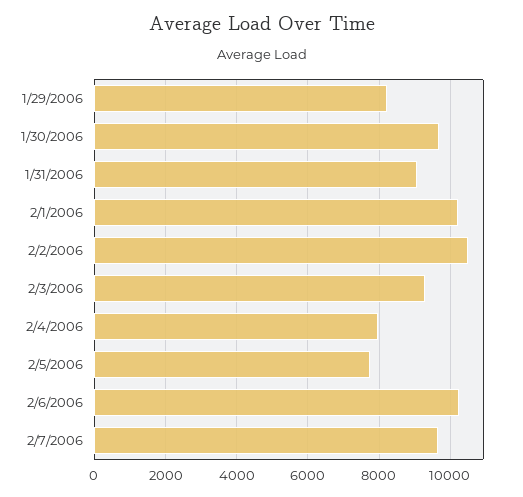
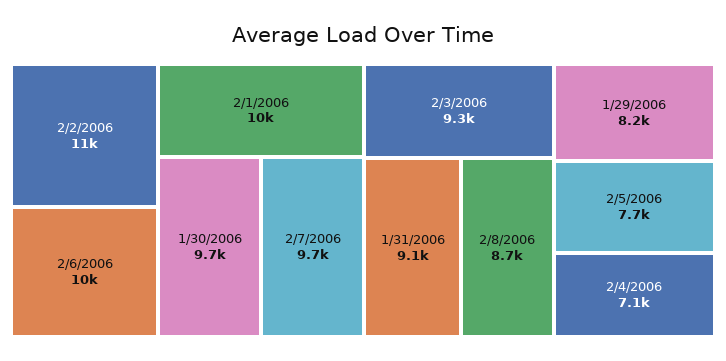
2/4/2006: 8000 -> 7100
2/8/2006: none -> 8700

